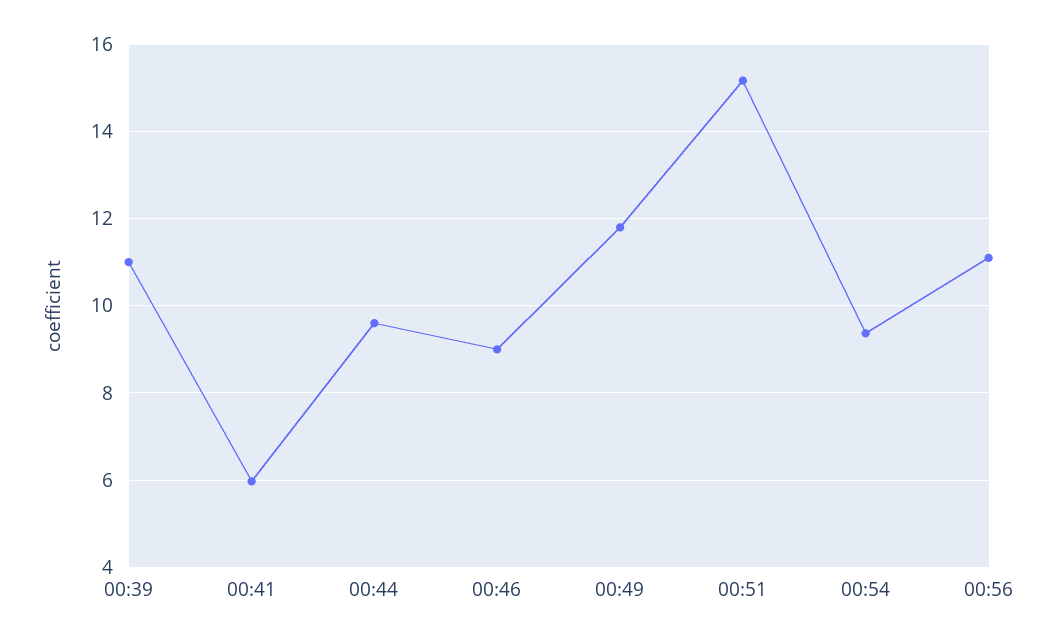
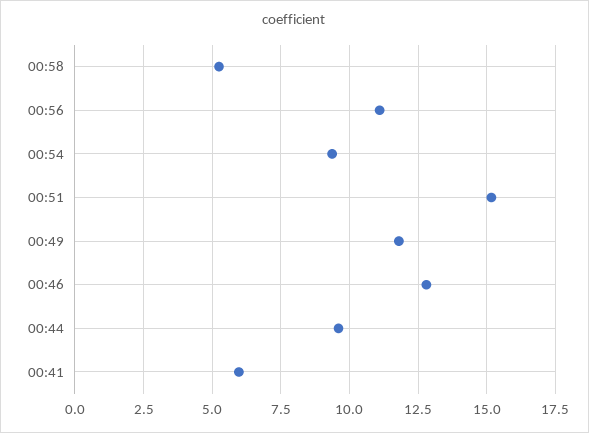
00:39: 11 -> none
00:46: 9 -> 12.75
00:58: none -> 5.25

